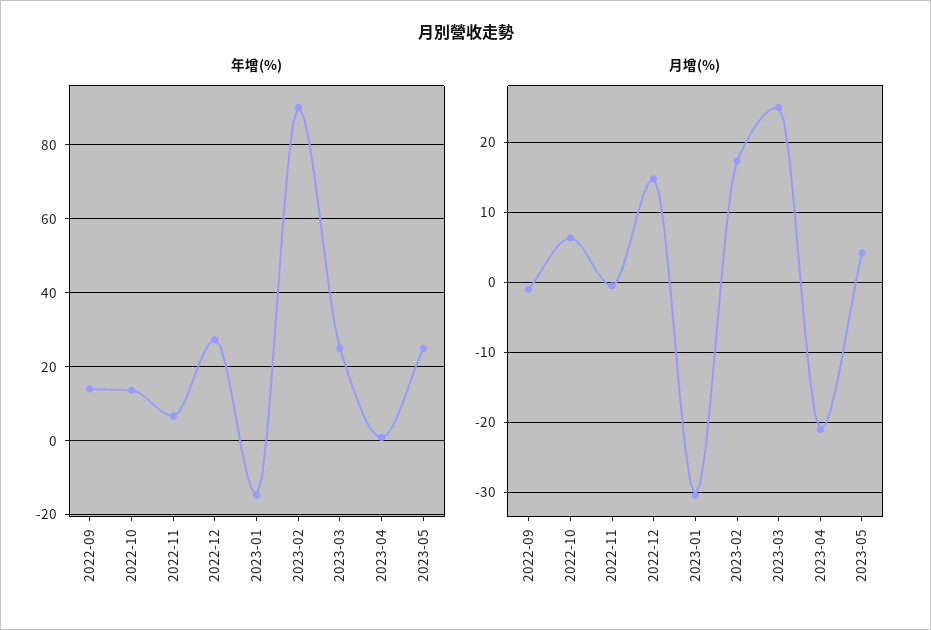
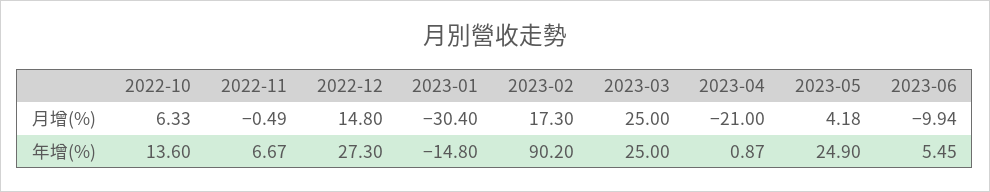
年增(%), 2022-09: 14 -> none
月增(%), 2022-09: -1 -> none
月增(%), 2023-06: none -> -9.94
年增(%), 2023-06: none -> 5.45

